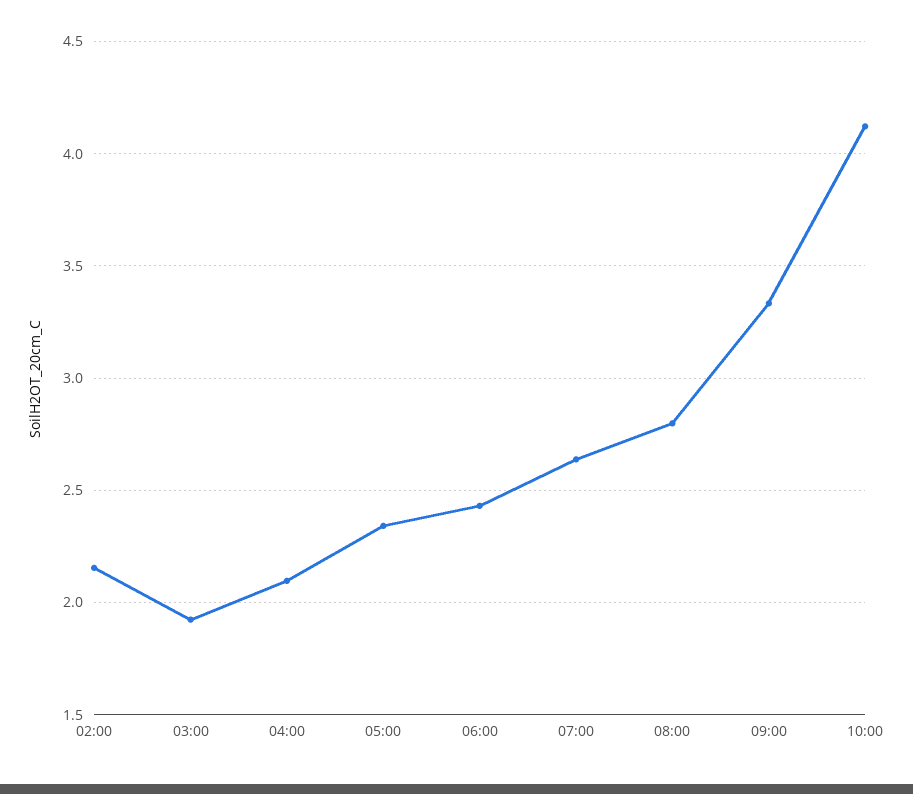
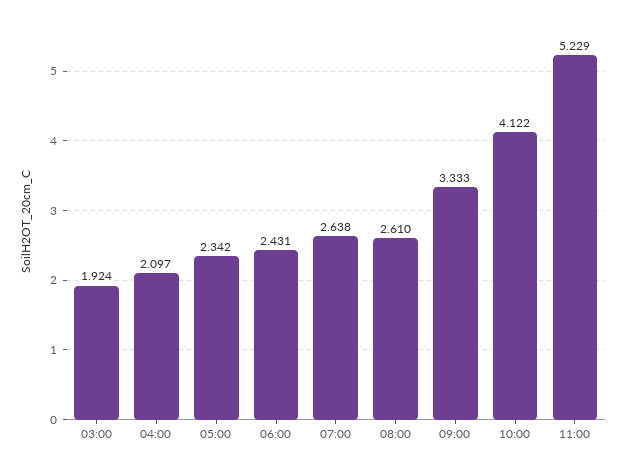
02:00: 2.15 -> none
08:00: 2.8 -> 2.61
11:00: none -> 5.229

